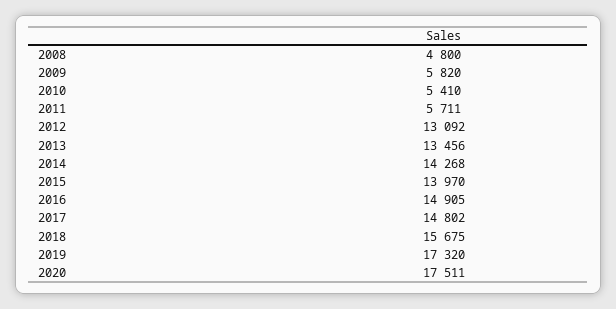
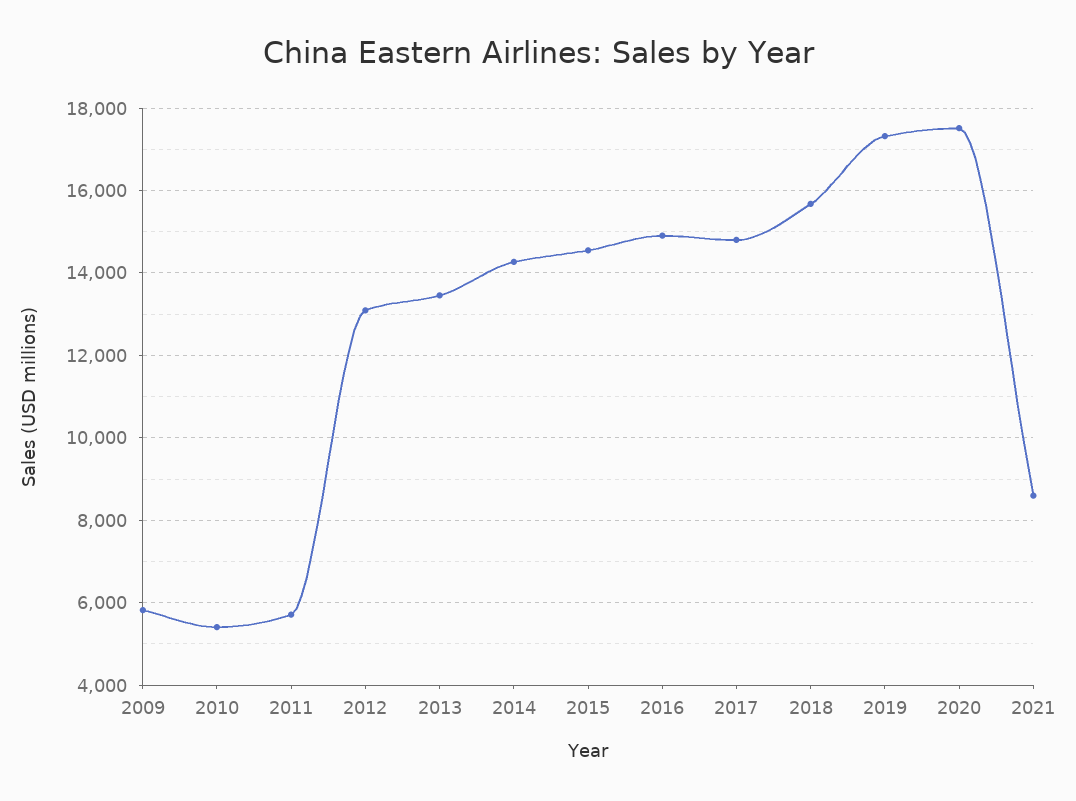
2008: 4800 -> none
2015: 13970 -> 14600
2021: none -> 8600

